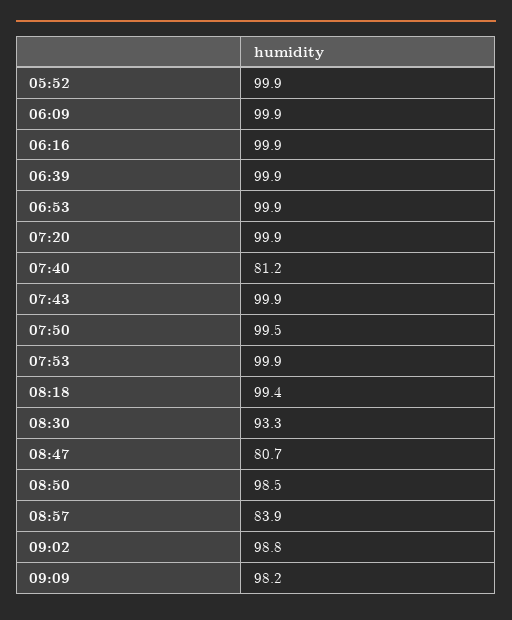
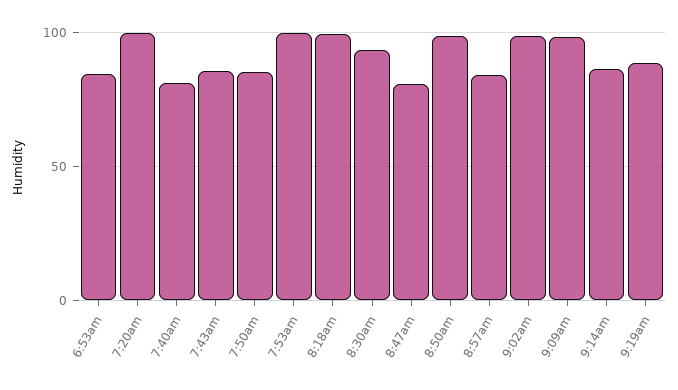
05:52: 99.9 -> none
06:09: 99.9 -> none
06:16: 99.9 -> none
06:39: 99.9 -> none
06:53: 99.9 -> 85
07:43: 99.9 -> 85
07:50: 99.5 -> 85
9:14am: none -> 85
9:19am: none -> 90

